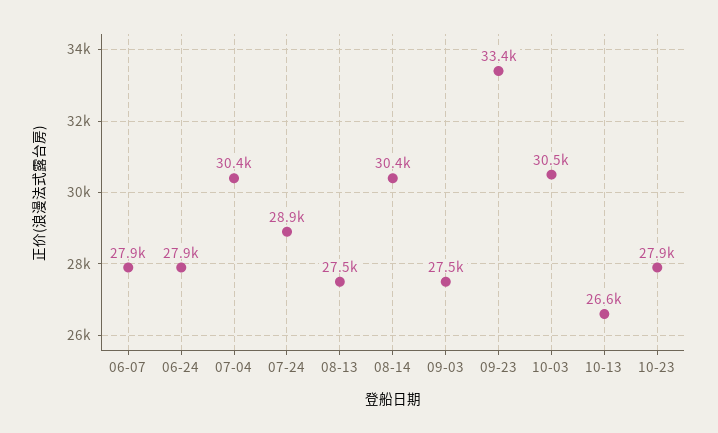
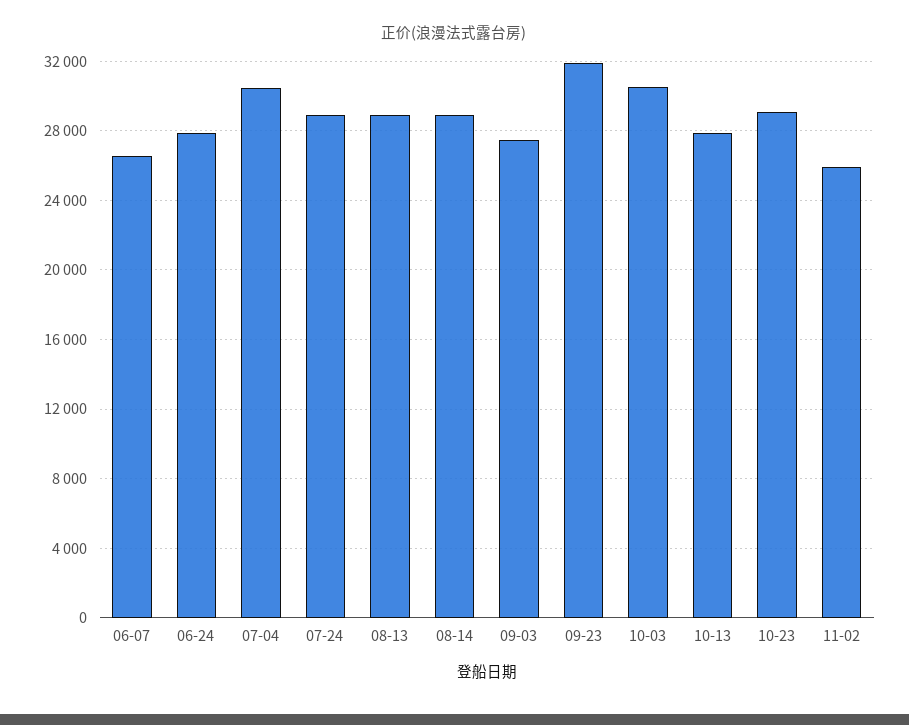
06-07: 27900 -> 26500
08-13: 27500 -> 29000
08-14: 30400 -> 29000
09-23: 33400 -> 32000
10-13: 26600 -> 28000
10-23: 27900 -> 29000
11-02: none -> 26000

